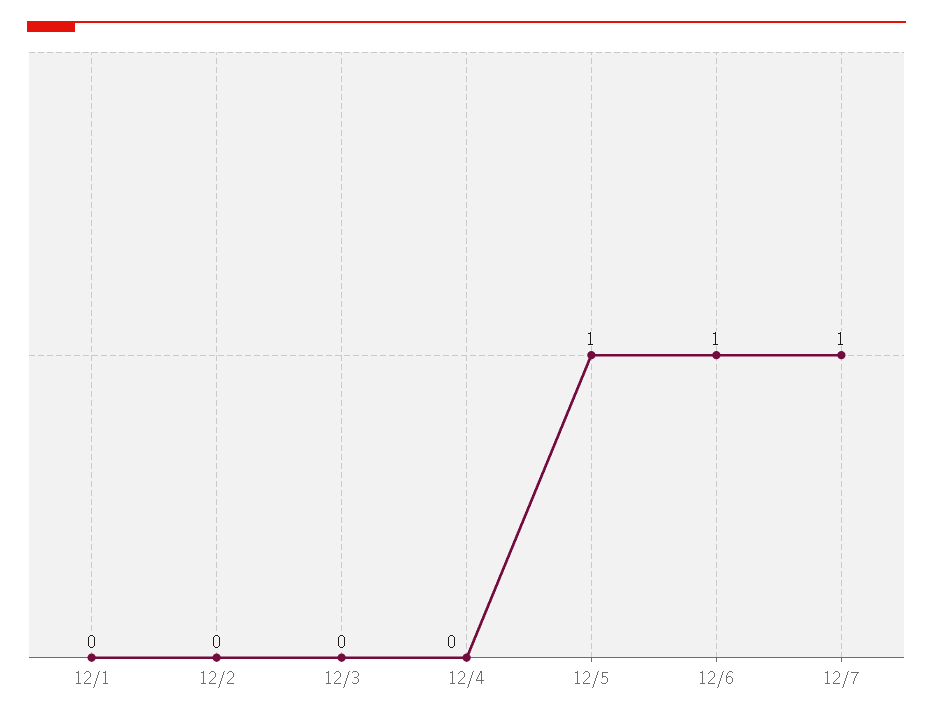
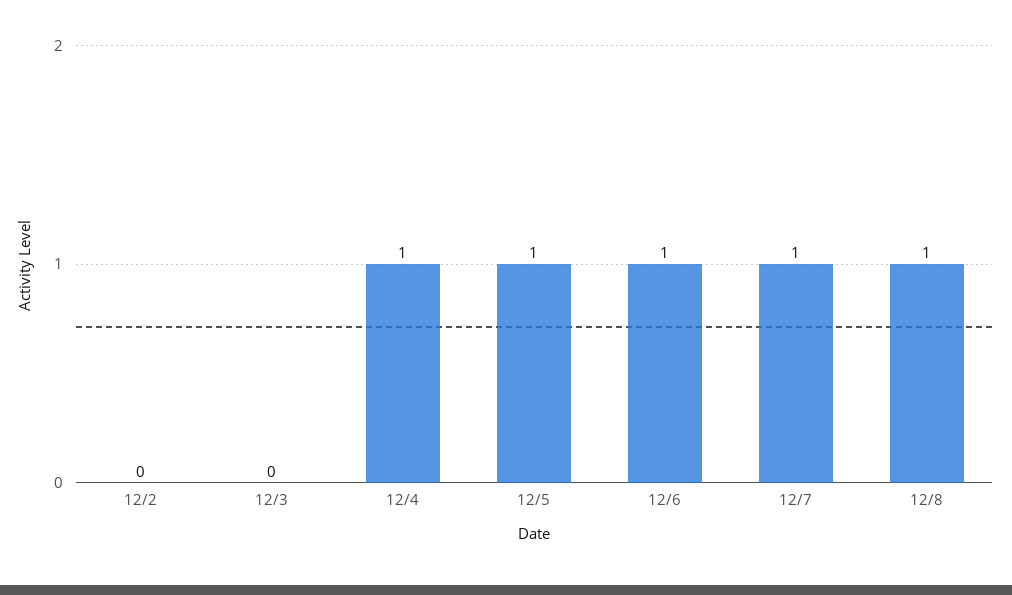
12/1: 0 -> none
12/4: 0 -> 1
12/8: none -> 1

